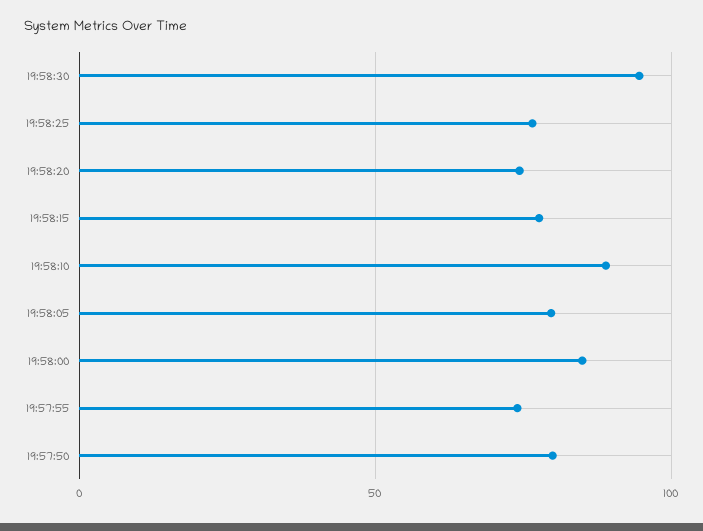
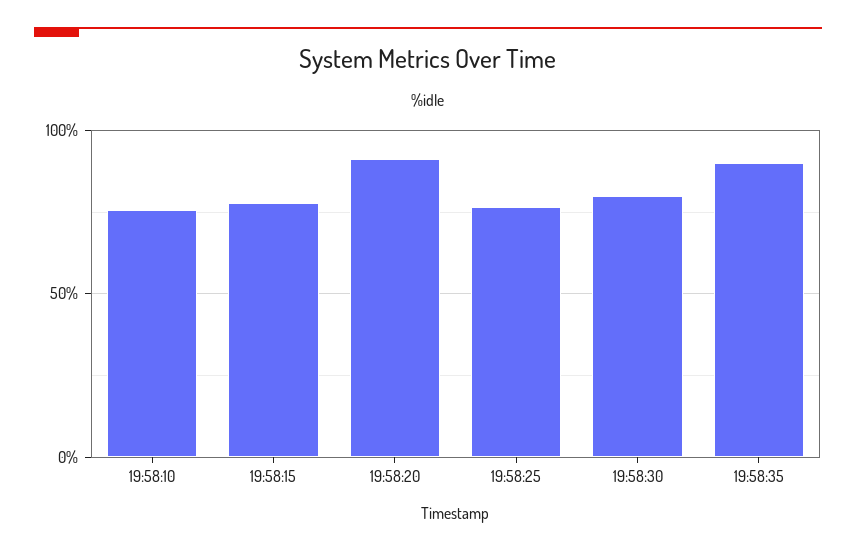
19:58:30: 95 -> 80
19:58:20: 75 -> 90
19:58:10: 90 -> 75
19:58:05: 80 -> none
19:58:00: 85 -> none
19:57:55: 75 -> none
19:57:50: 80 -> none
19:58:35: none -> 90

